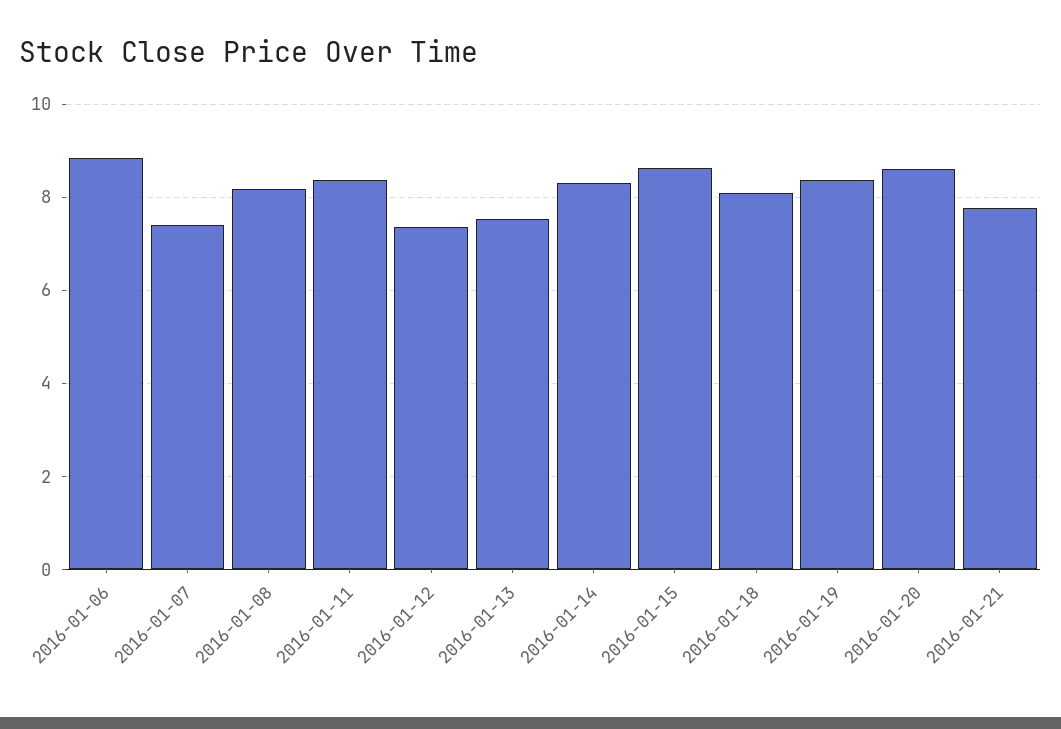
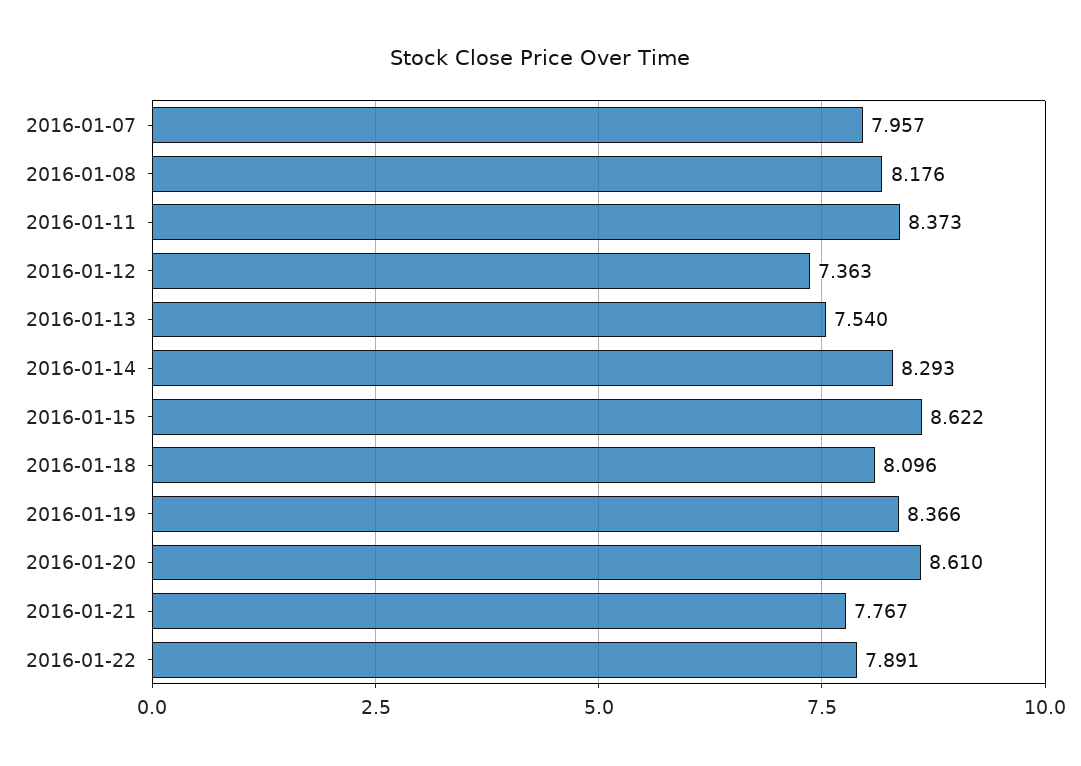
2016-01-06: 8.8 -> none
2016-01-07: 7.4 -> 7.957
2016-01-22: none -> 7.891

